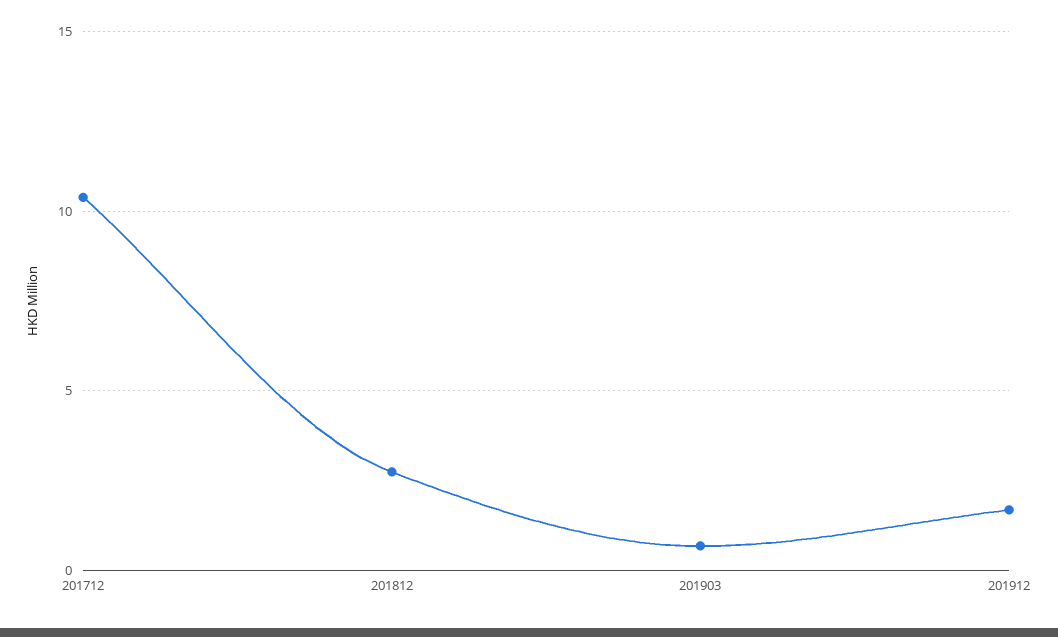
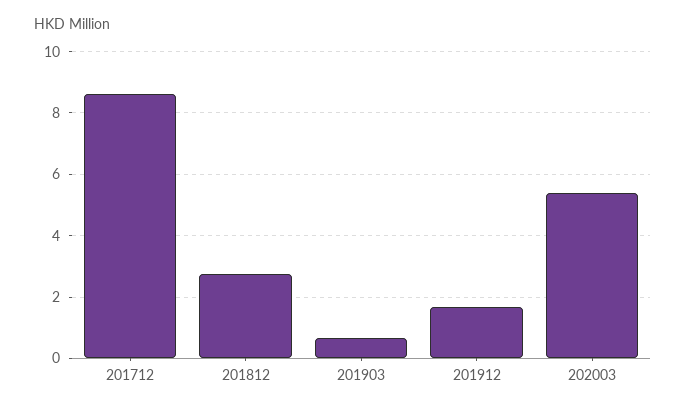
201712: 10.5 -> 8.6
202003: none -> 5.4

